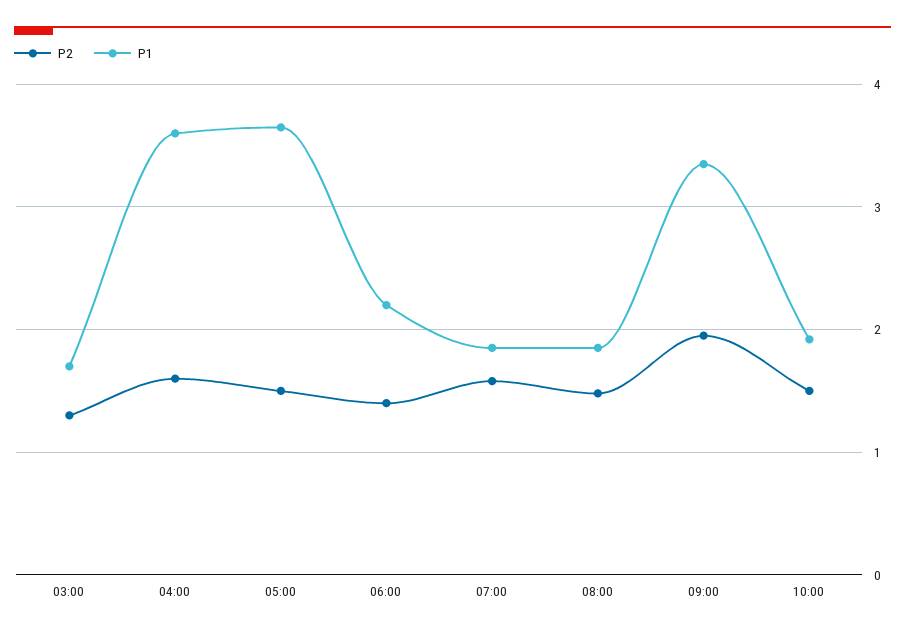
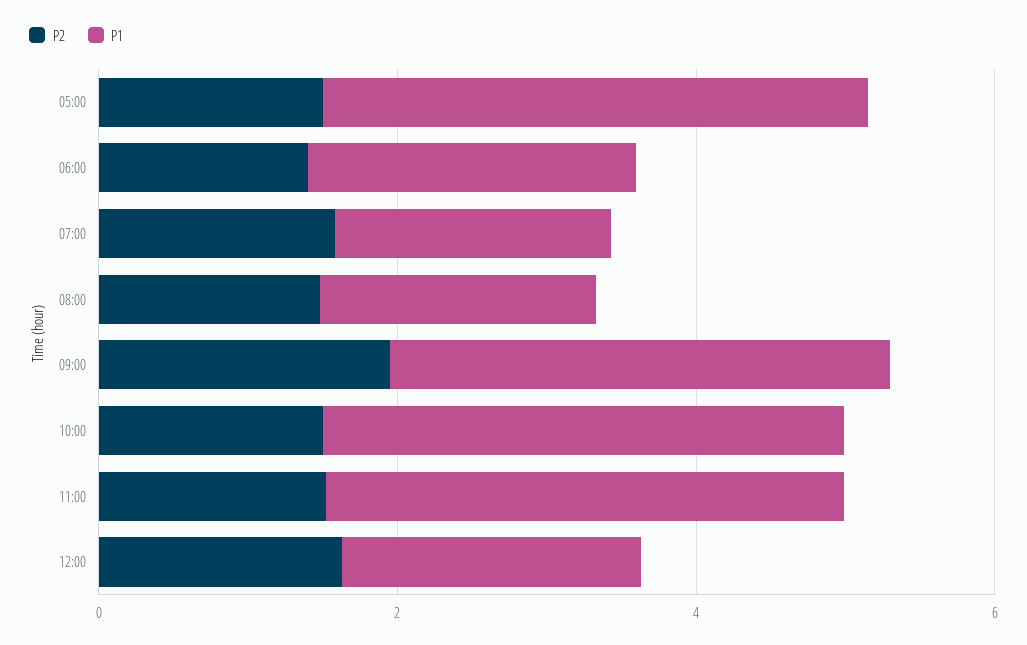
P2, 03:00: 1.3 -> none
P1, 03:00: 1.7 -> none
P2, 04:00: 1.6 -> none
P1, 04:00: 3.6 -> none
P1, 10:00: 1.9 -> 3.5
P2, 11:00: none -> 1.5
P1, 11:00: none -> 3.5
P2, 12:00: none -> 1.5
P1, 12:00: none -> 2

